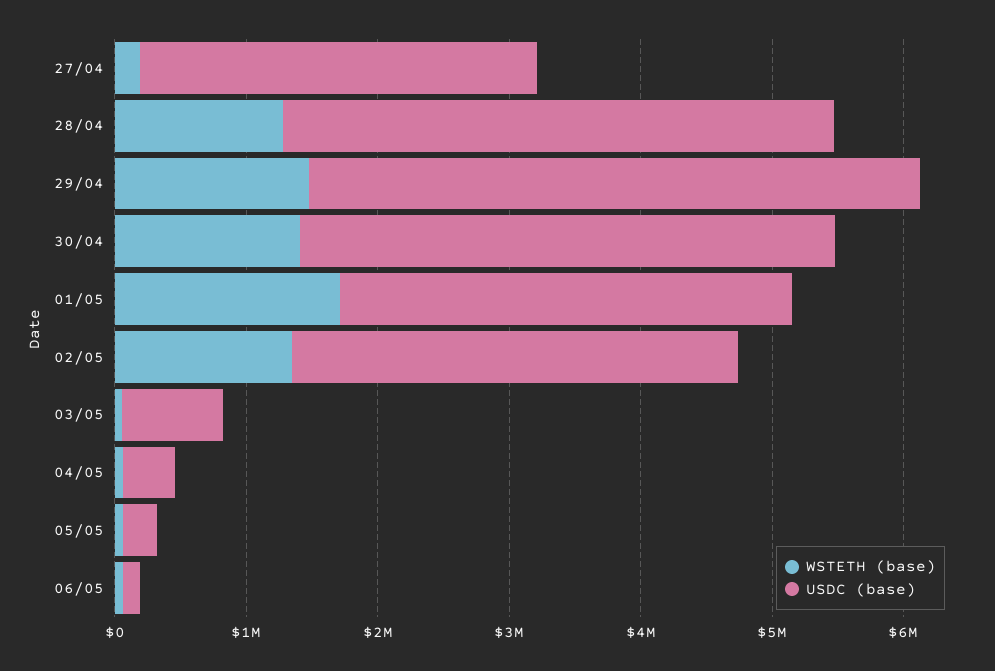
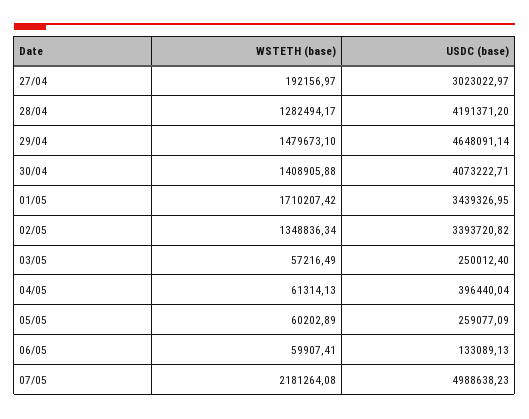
USDC (base), 03/05: 800000 -> 250012.4
WSTETH (base), 07/05: none -> 2181264.08
USDC (base), 07/05: none -> 4988638.23

